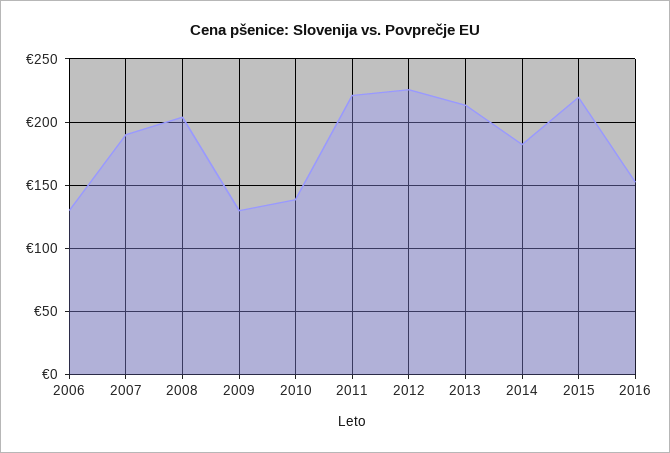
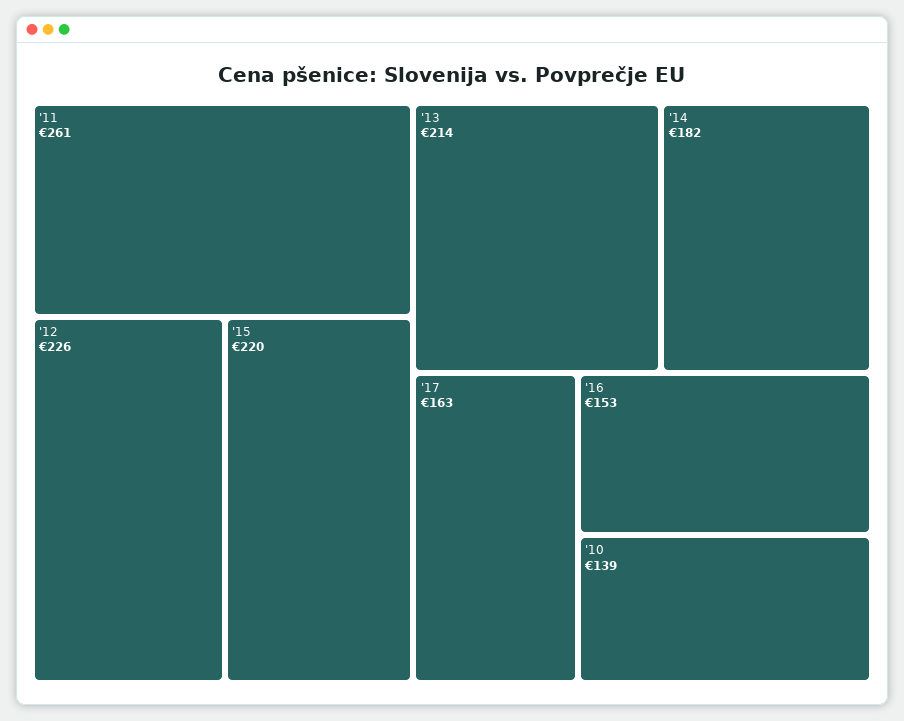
2006: 130 -> none
2007: 190 -> none
2008: 205 -> none
2009: 130 -> none
2011: 220 -> 261
'17: none -> 163

